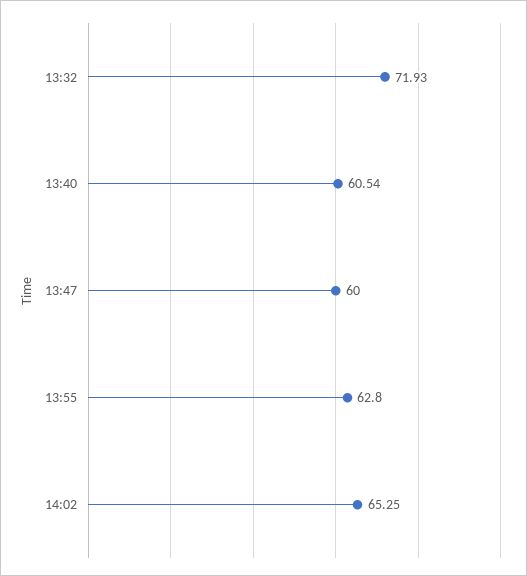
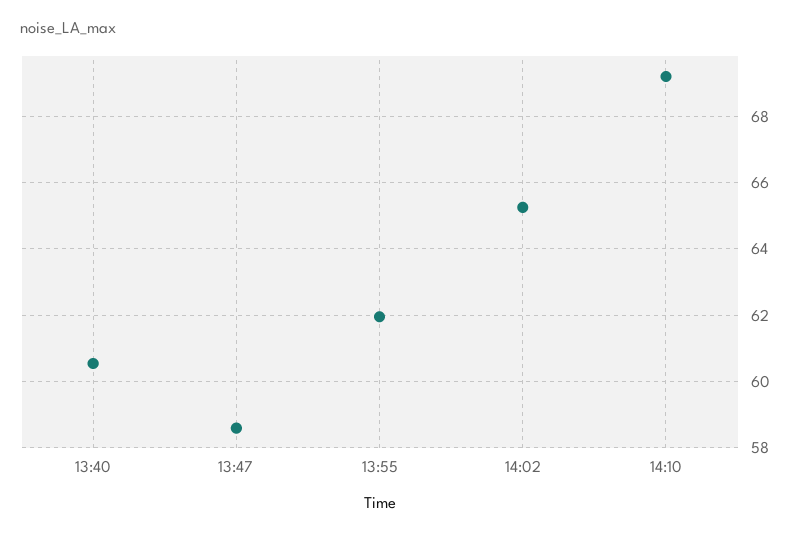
13:32: 71.93 -> none
13:47: 60 -> 58.6
13:55: 62.8 -> 62
14:10: none -> 69.2

